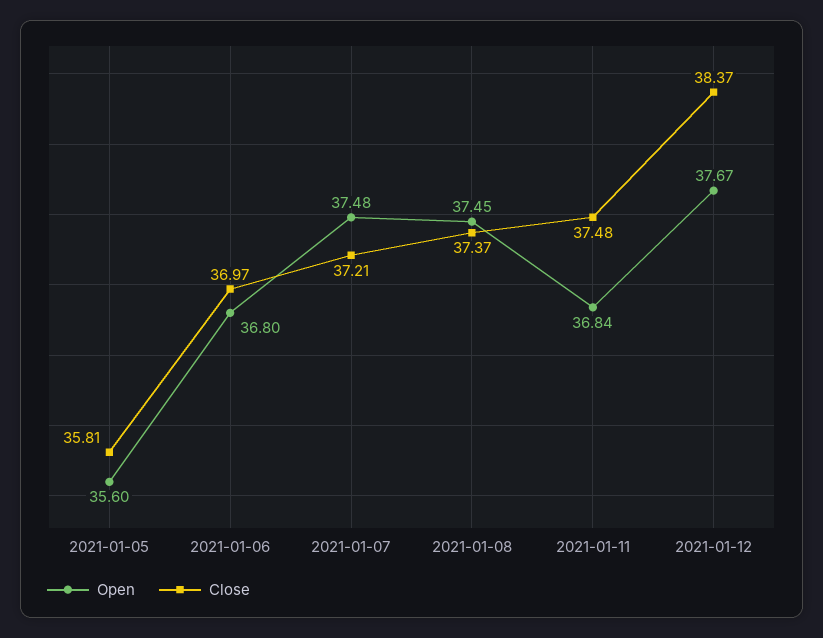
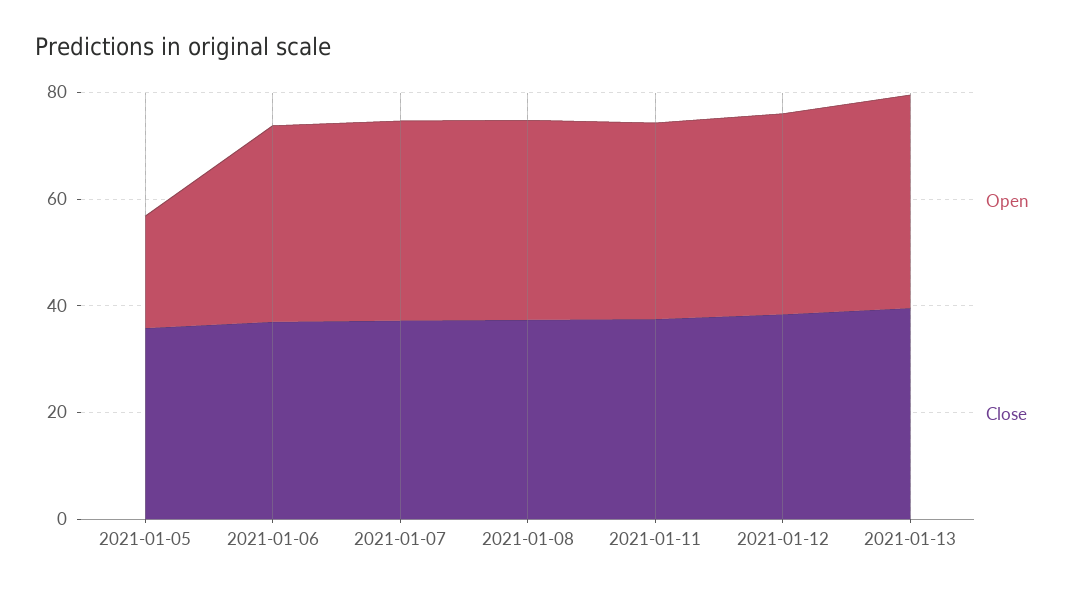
Open, 2021-01-05: 35.6 -> 20
Open, 2021-01-13: none -> 40
Close, 2021-01-13: none -> 40

